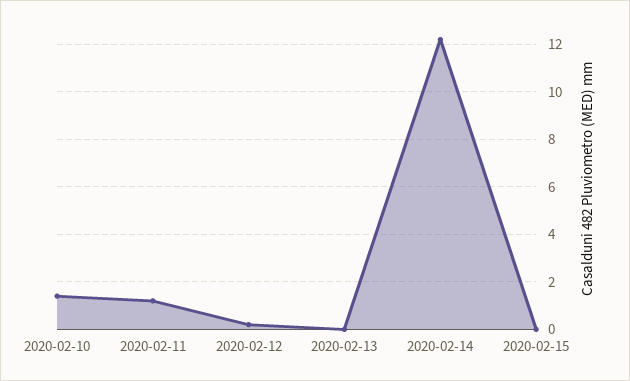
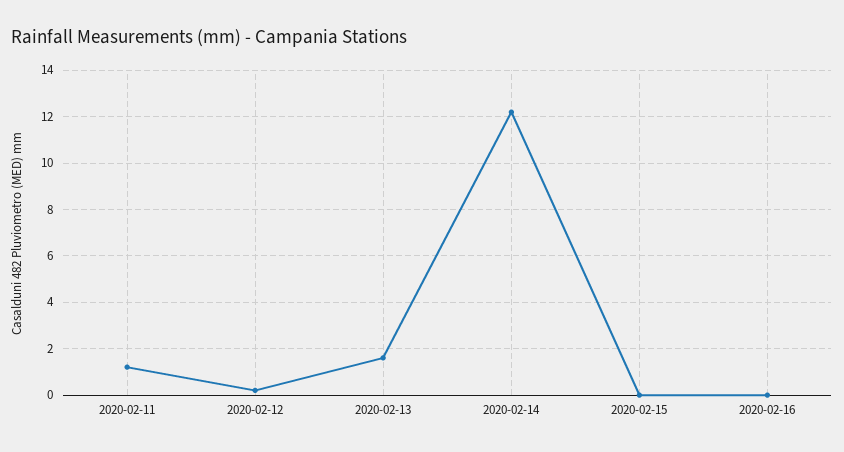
2020-02-10: 1.5 -> none
2020-02-13: 0 -> 1.5
2020-02-16: none -> 0

